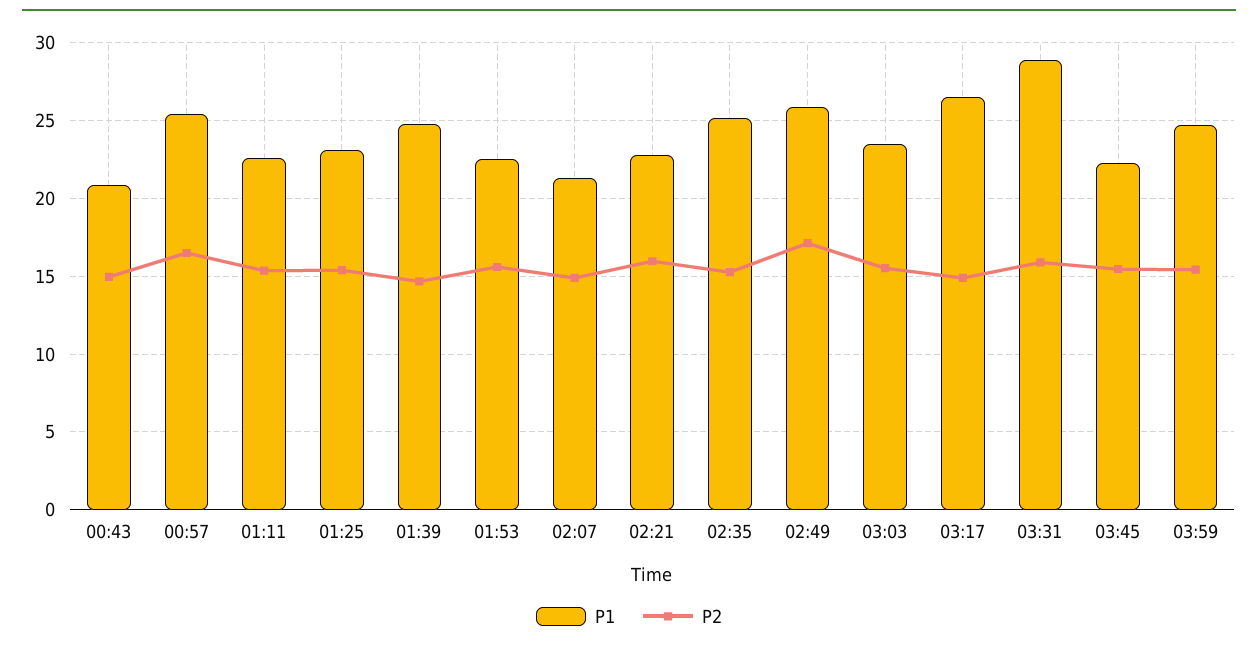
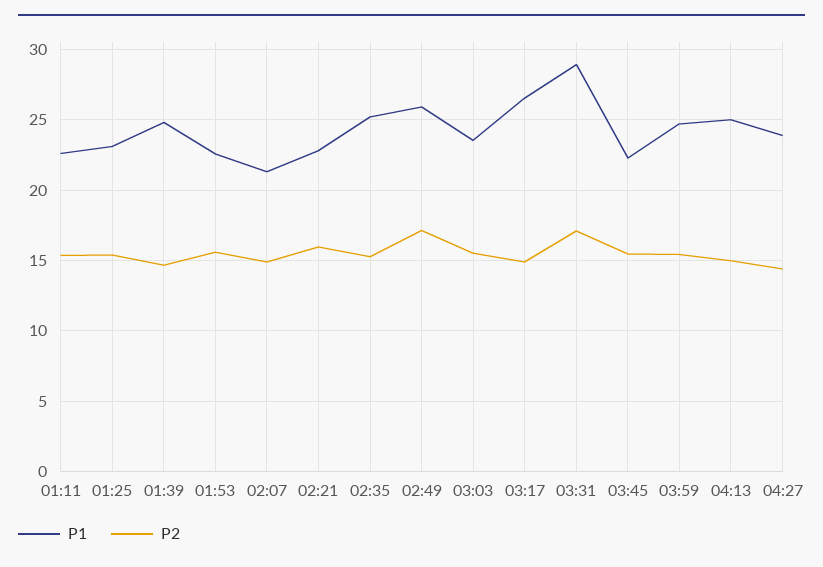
P1, 00:43: 21 -> none
P2, 00:43: 15 -> none
P1, 00:57: 25.5 -> none
P2, 00:57: 16.5 -> none
P2, 03:31: 16 -> 17
P1, 04:13: none -> 25
P2, 04:13: none -> 15
P1, 04:27: none -> 24
P2, 04:27: none -> 14.5

